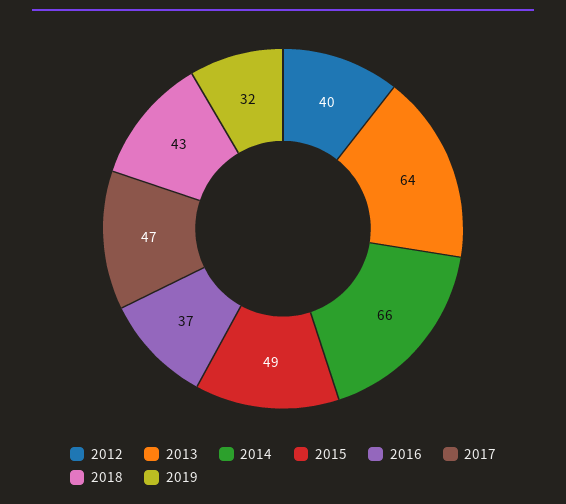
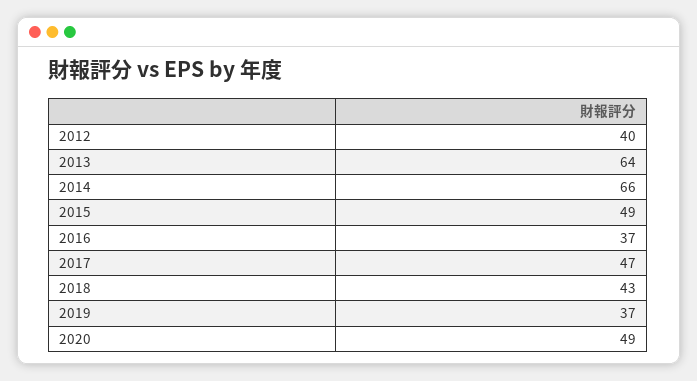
2019: 32 -> 37
2020: none -> 49

